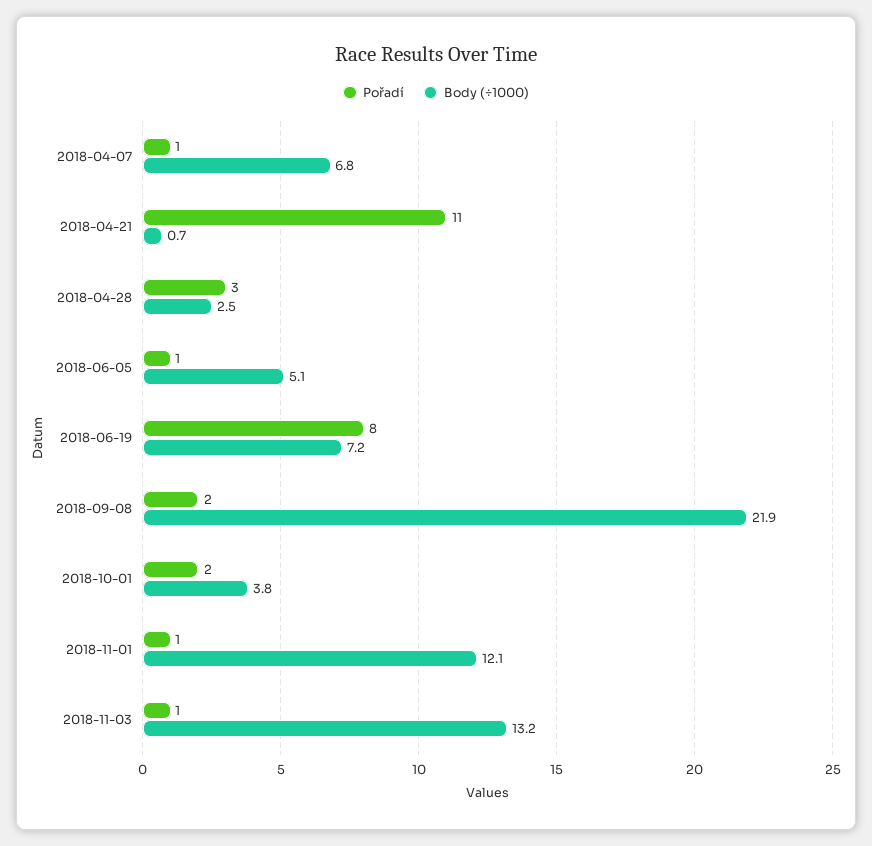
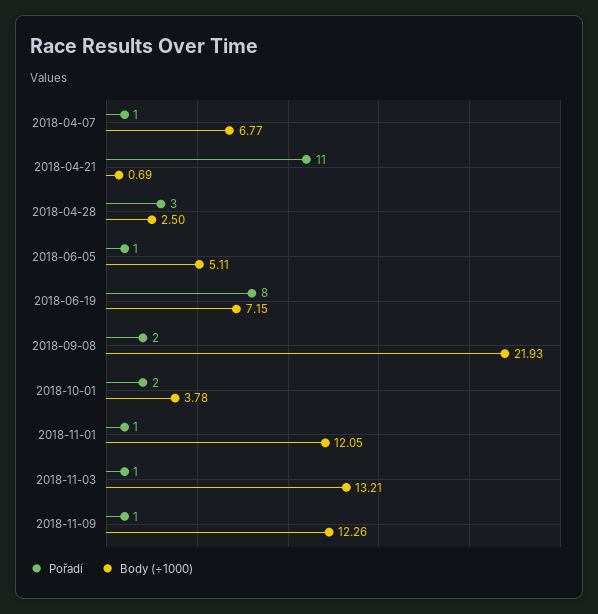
Pořadí, 2018-11-09: none -> 1
Body (÷1000), 2018-11-09: none -> 12.26

